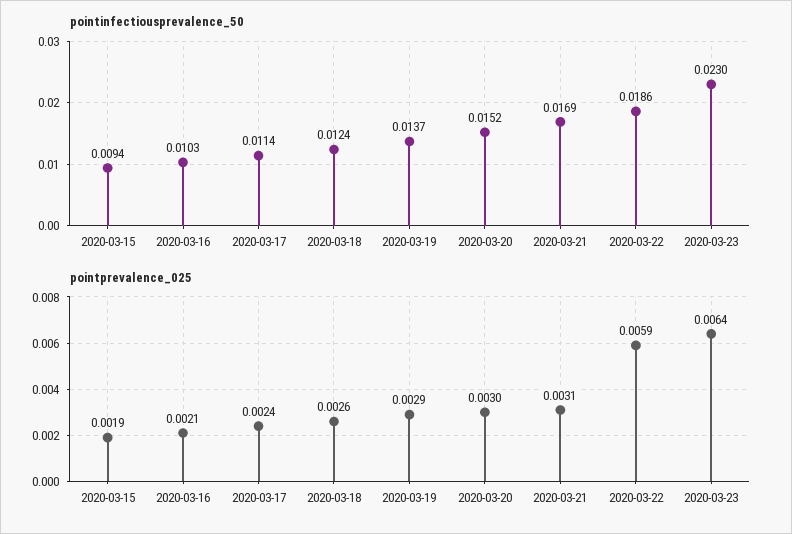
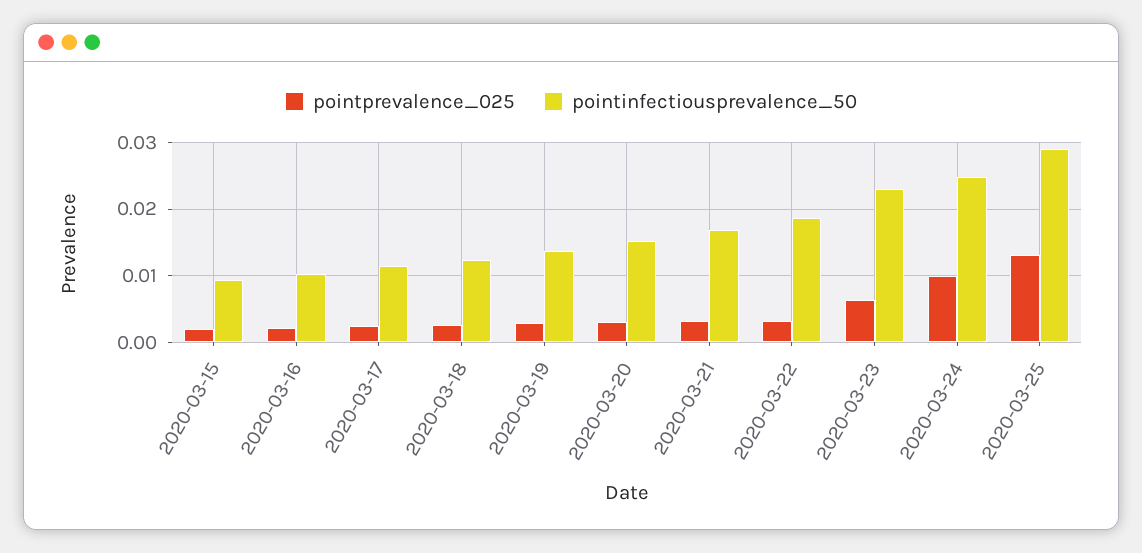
pointprevalence_025, 2020-03-22: 0.0059 -> 0.003
pointprevalence_025, 2020-03-24: none -> 0.01
pointinfectiousprevalence_50, 2020-03-24: none -> 0.025
pointprevalence_025, 2020-03-25: none -> 0.013
pointinfectiousprevalence_50, 2020-03-25: none -> 0.029

